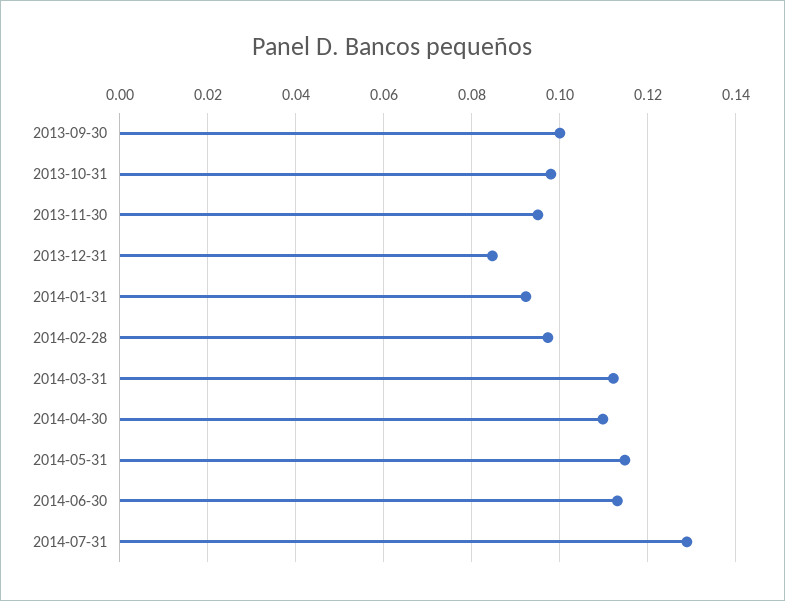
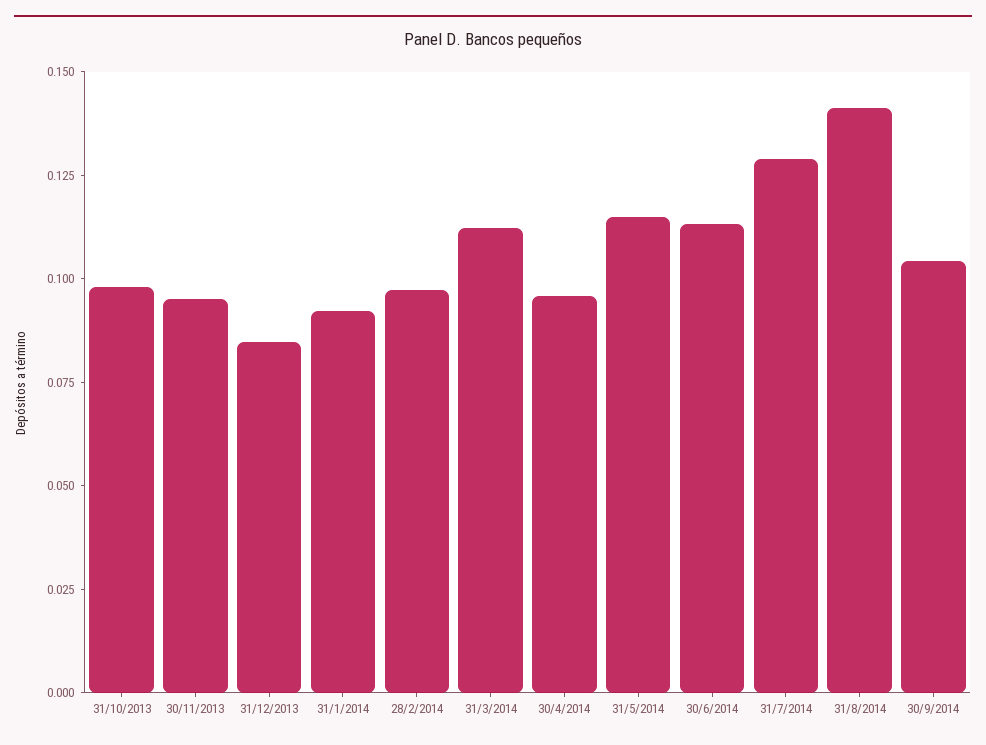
2013-09-30: 0.1 -> none
2014-04-30: 0.11 -> 0.095
31/8/2014: none -> 0.14
30/9/2014: none -> 0.105

